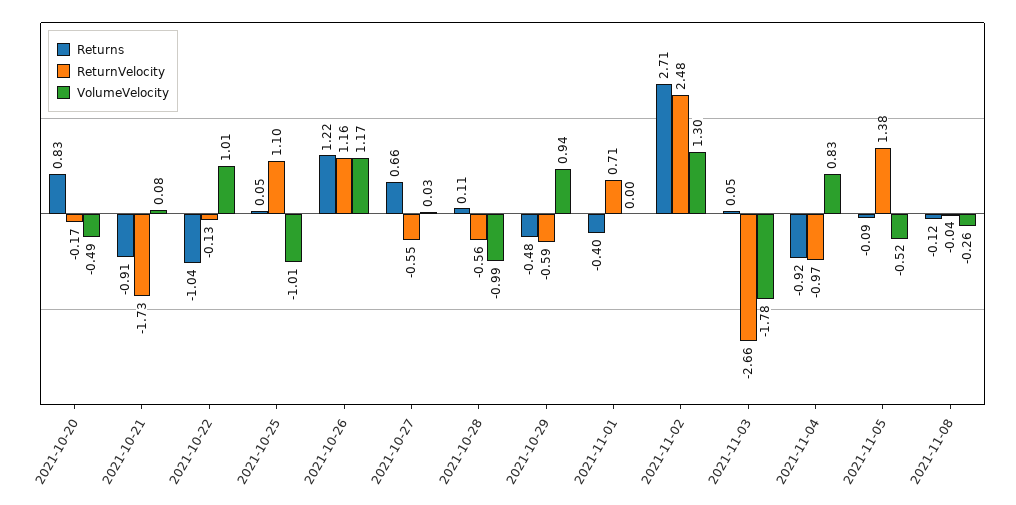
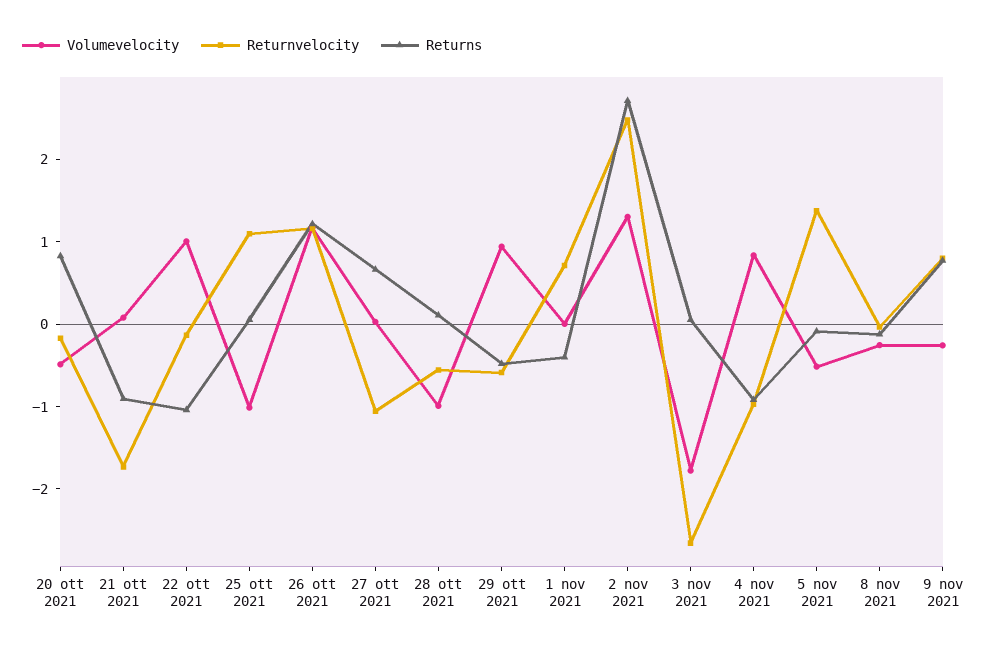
ReturnVelocity, 2021-10-27: -0.55 -> -1
VolumeVelocity, 9 nov 2021: none -> -0.2
ReturnVelocity, 9 nov 2021: none -> 0.8
Returns, 9 nov 2021: none -> 0.8

